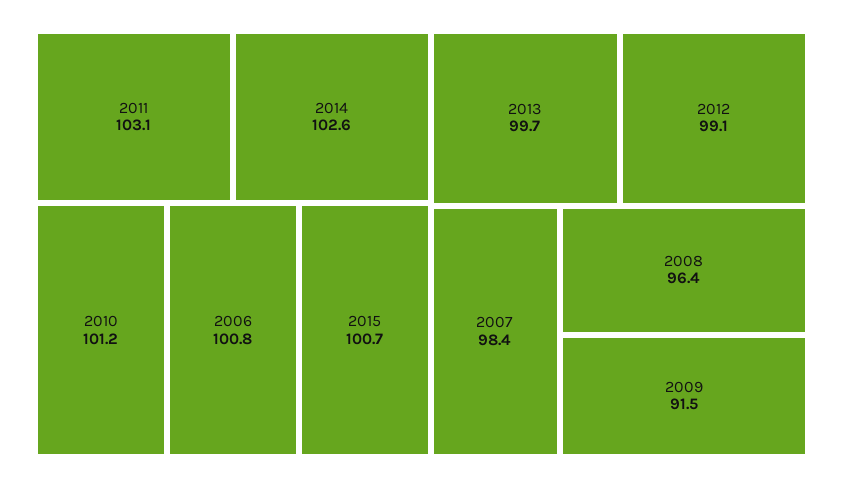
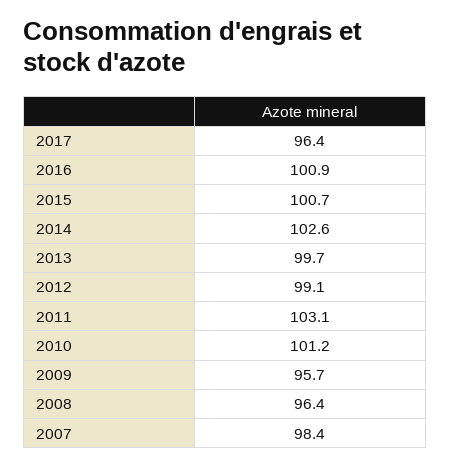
2006: 100.8 -> none
2009: 91.5 -> 95.7
2017: none -> 96.4
2016: none -> 100.9

